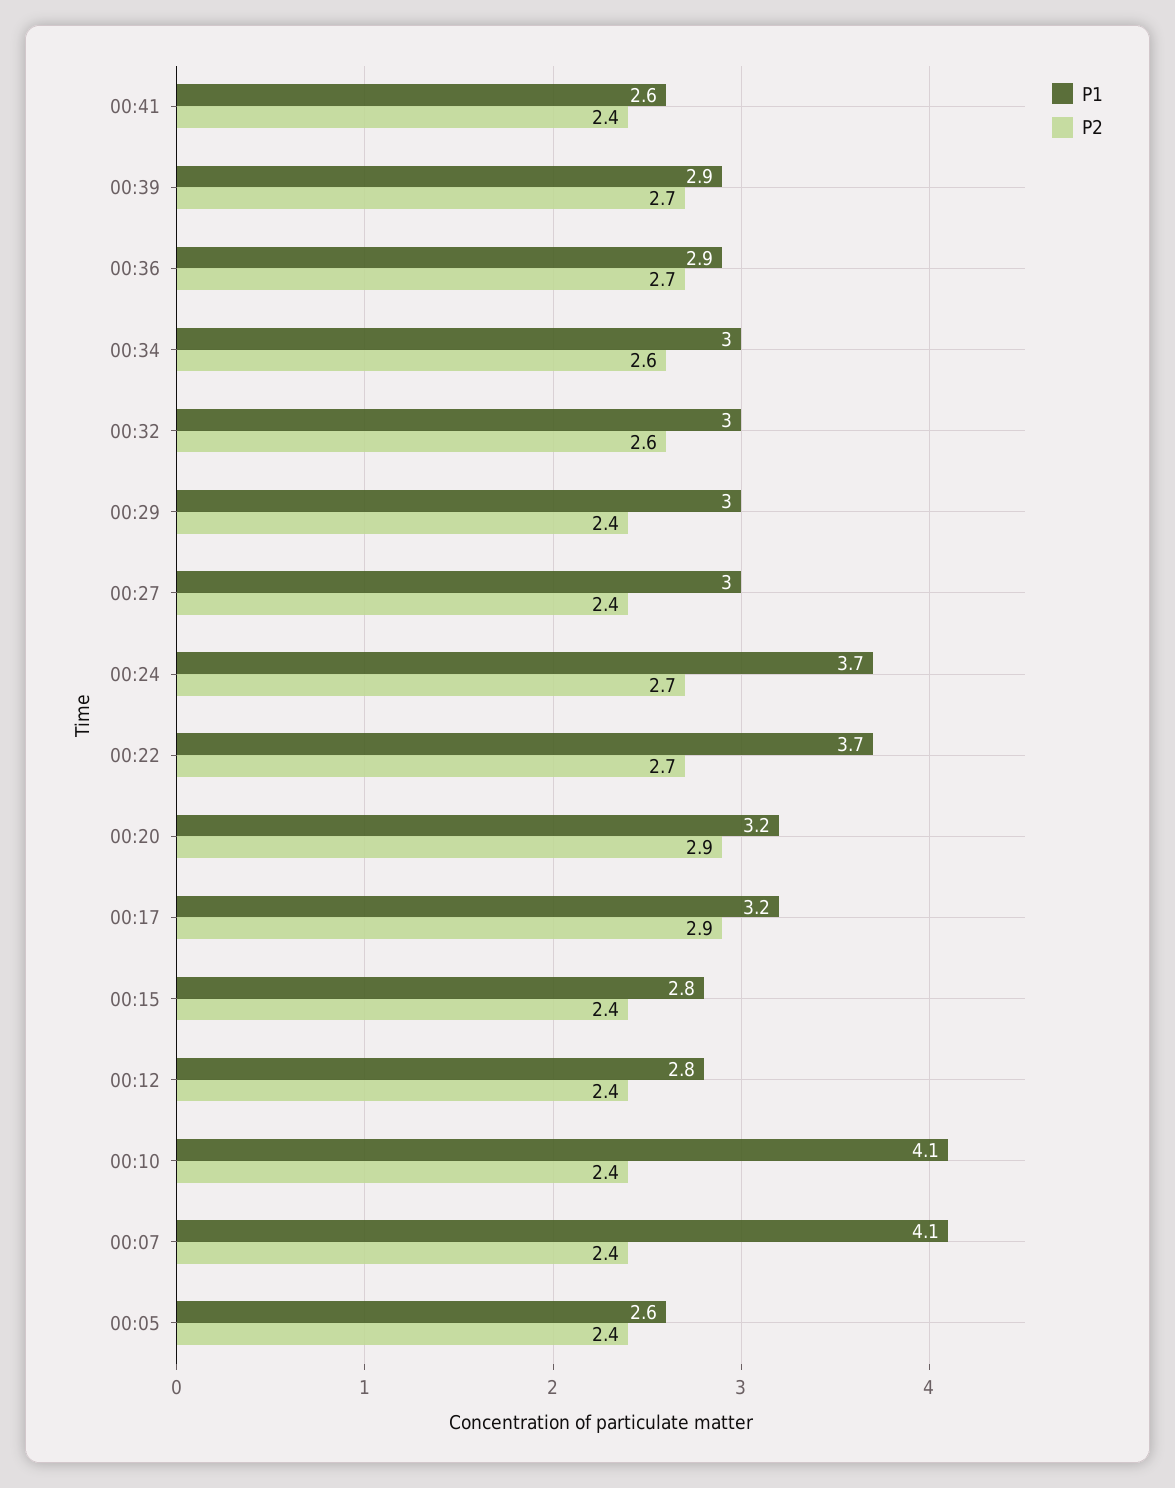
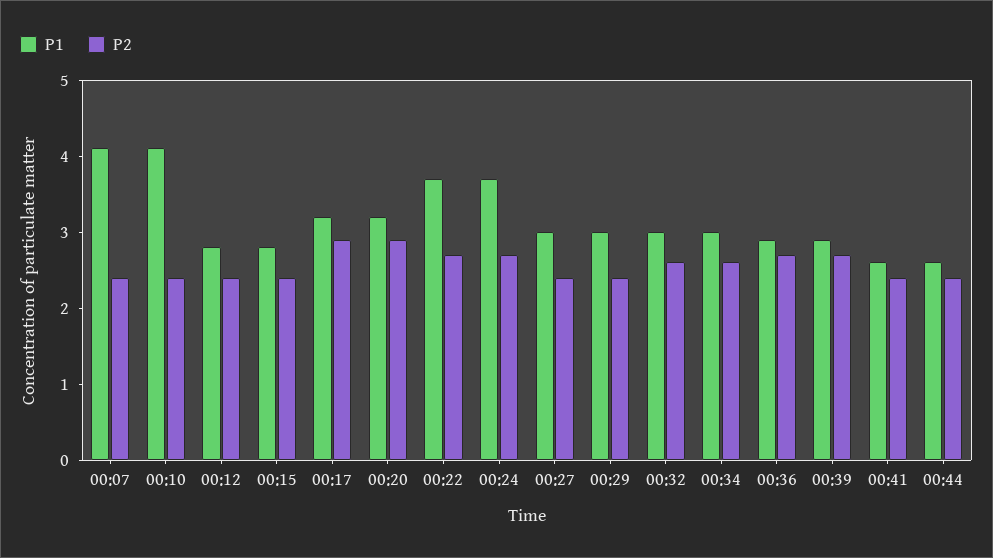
P1, 00:05: 2.6 -> none
P2, 00:05: 2.4 -> none
P1, 00:44: none -> 2.5
P2, 00:44: none -> 2.5

